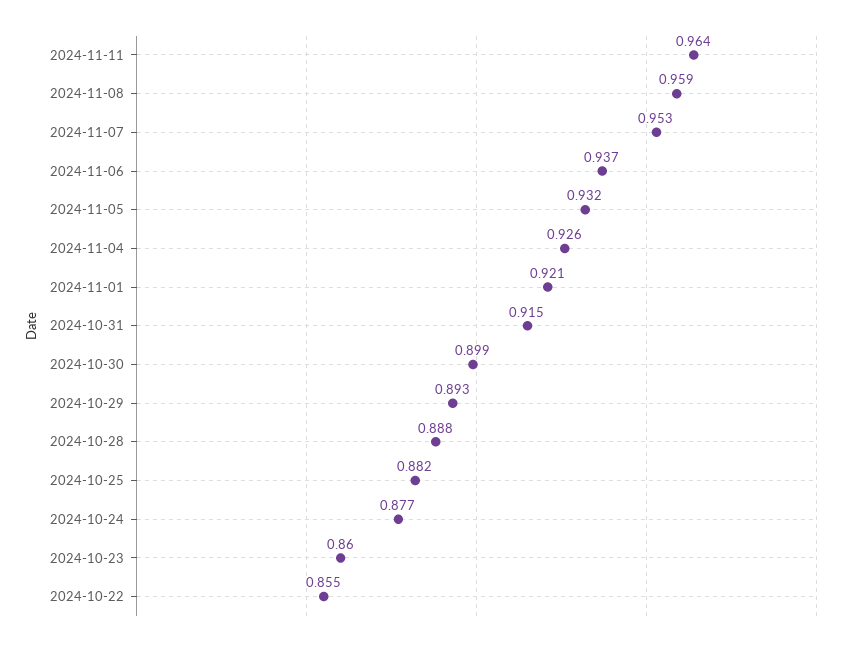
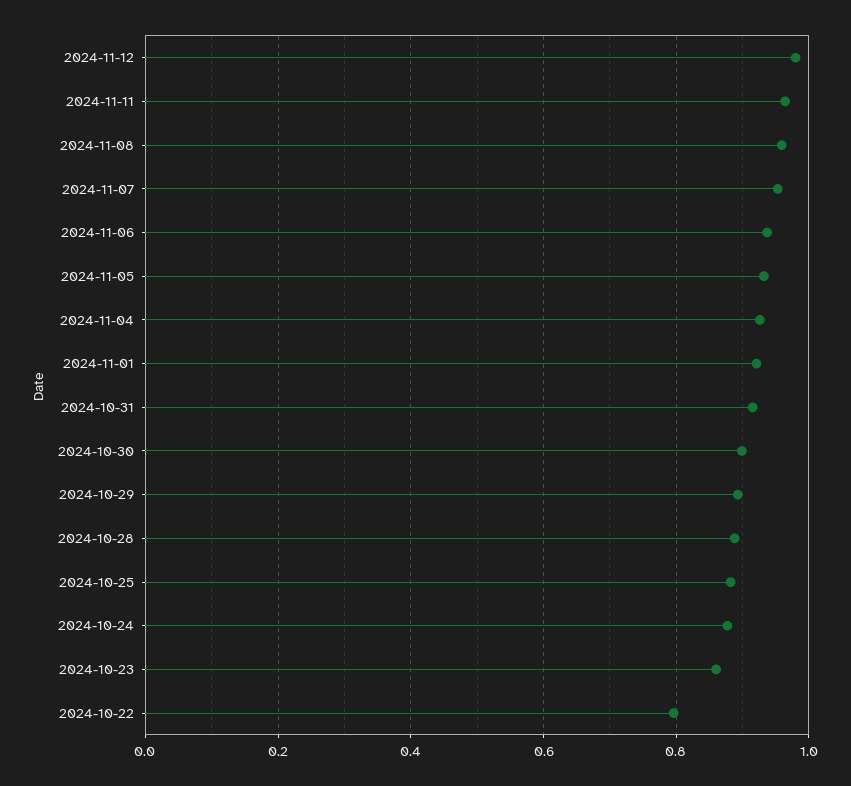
2024-10-22: 0.855 -> 0.8
2024-11-12: none -> 0.98

